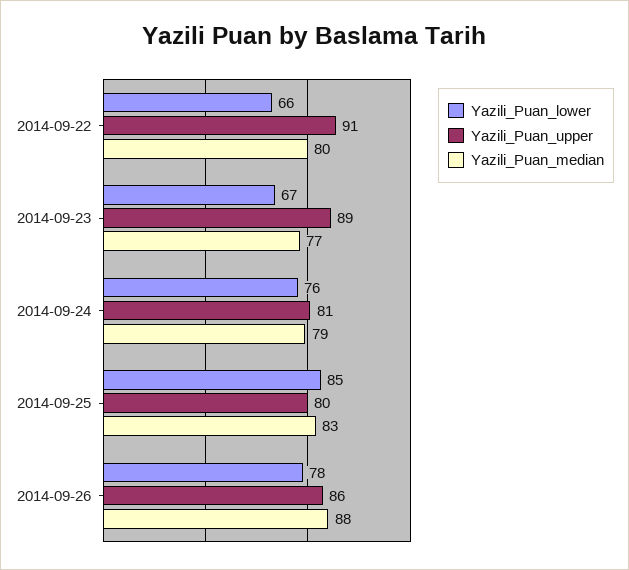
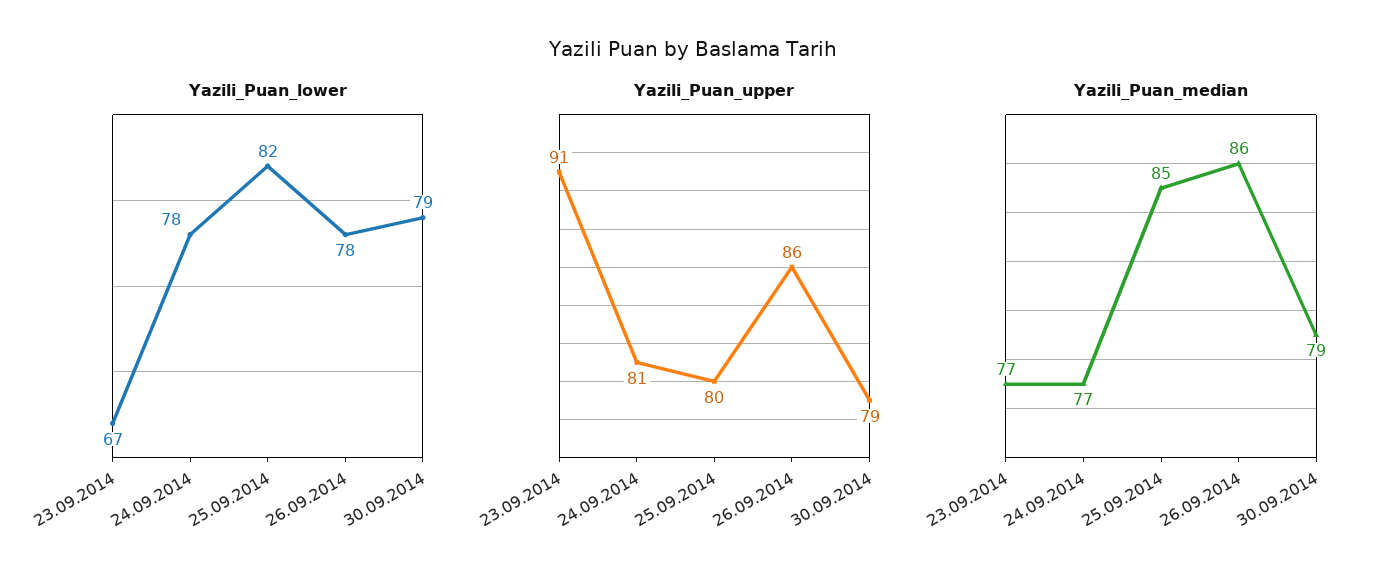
Yazili_Puan_lower, 2014-09-22: 66 -> none
Yazili_Puan_upper, 2014-09-22: 91 -> none
Yazili_Puan_median, 2014-09-22: 80 -> none
Yazili_Puan_upper, 2014-09-23: 89 -> 91
Yazili_Puan_lower, 2014-09-24: 76 -> 78
Yazili_Puan_median, 2014-09-24: 79 -> 77
Yazili_Puan_lower, 2014-09-25: 85 -> 82
Yazili_Puan_median, 2014-09-25: 83 -> 85
Yazili_Puan_median, 2014-09-26: 88 -> 86
Yazili_Puan_lower, 30.09.2014: none -> 79
Yazili_Puan_upper, 30.09.2014: none -> 79
Yazili_Puan_median, 30.09.2014: none -> 79

